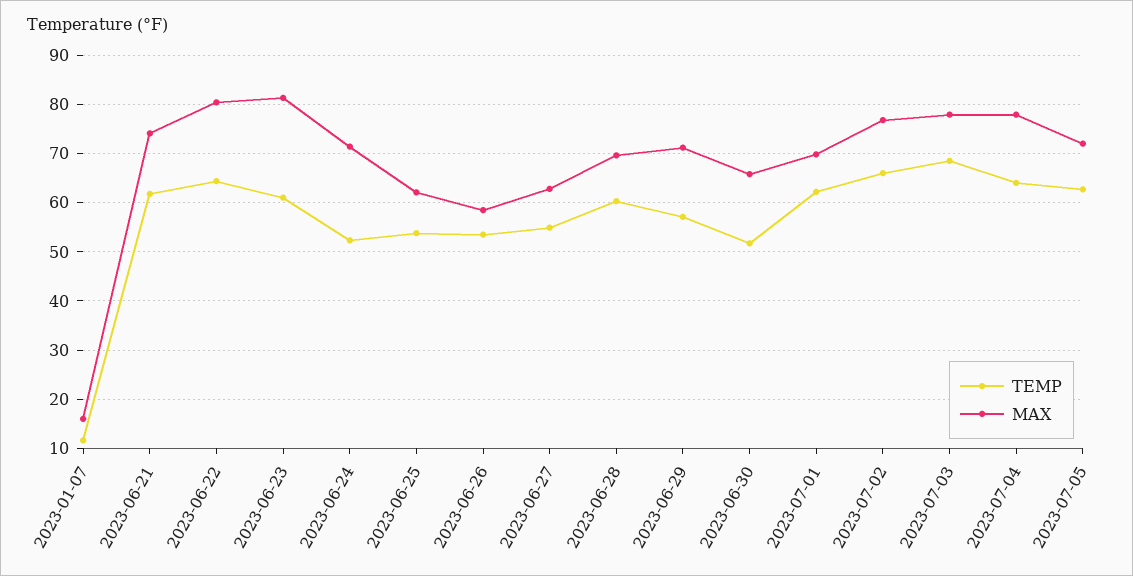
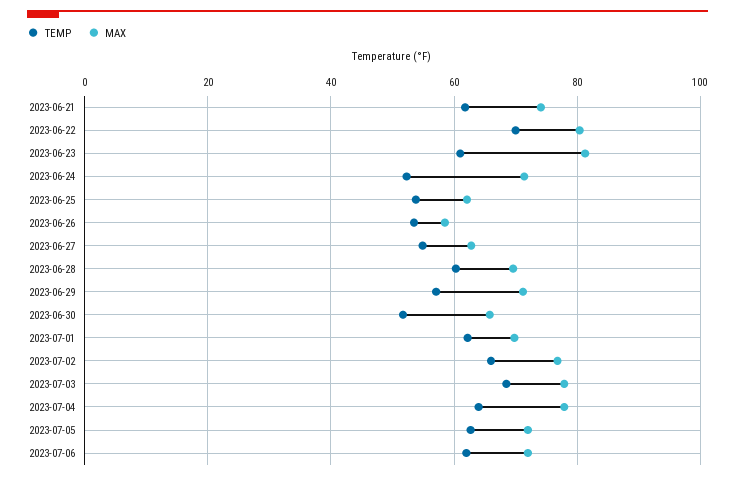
TEMP, 2023-01-07: 12 -> none
MAX, 2023-01-07: 16 -> none
TEMP, 2023-06-22: 64 -> 70
TEMP, 2023-07-06: none -> 62
MAX, 2023-07-06: none -> 72

